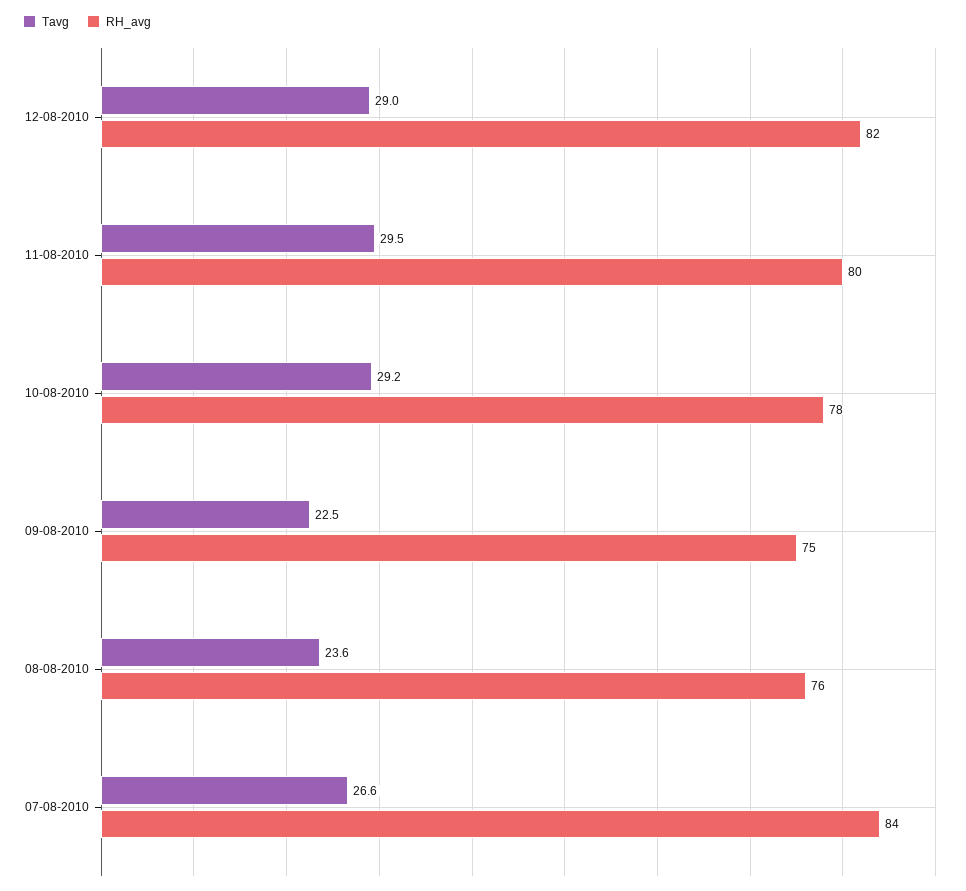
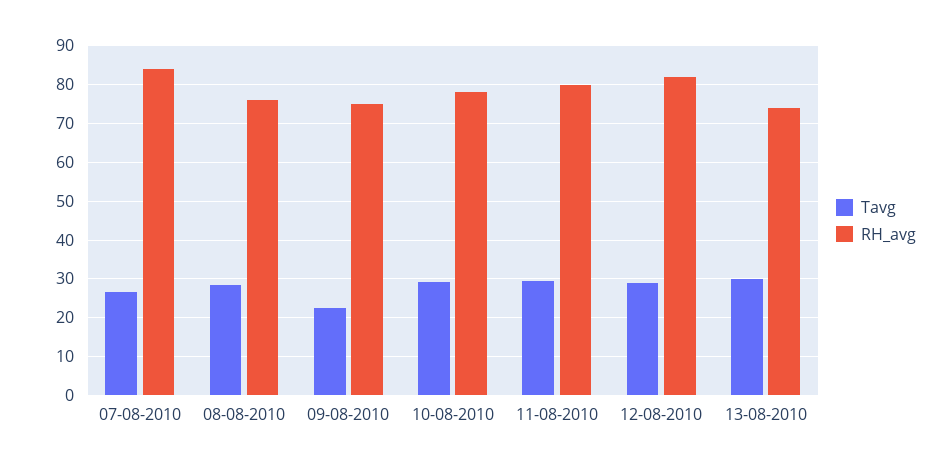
Tavg, 08-08-2010: 23.6 -> 28
Tavg, 13-08-2010: none -> 30
RH_avg, 13-08-2010: none -> 74

